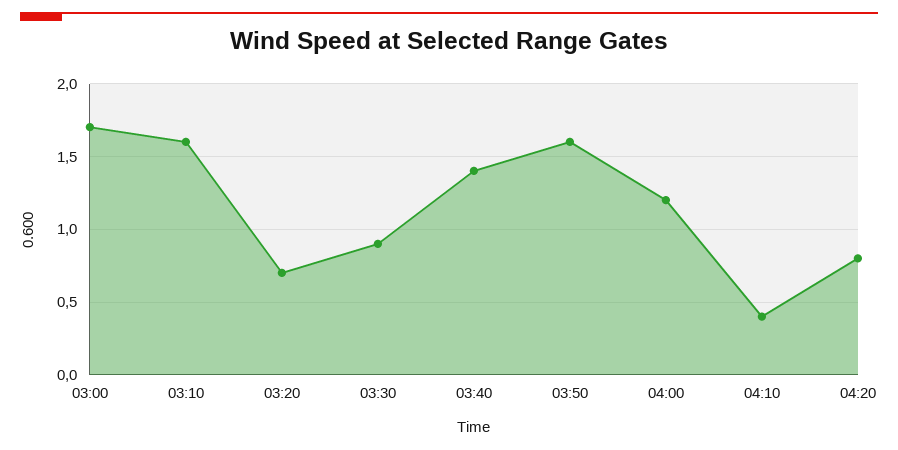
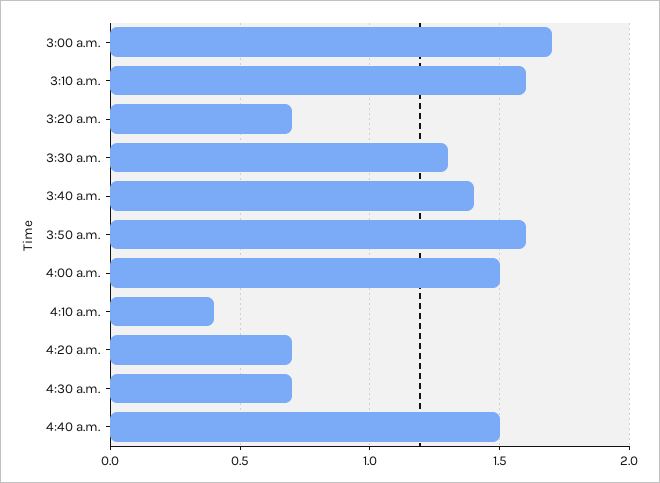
03:30: 0.9 -> 1.3
04:00: 1.2 -> 1.5
04:20: 0.8 -> 0.7
4:30 a.m.: none -> 0.7
4:40 a.m.: none -> 1.5

